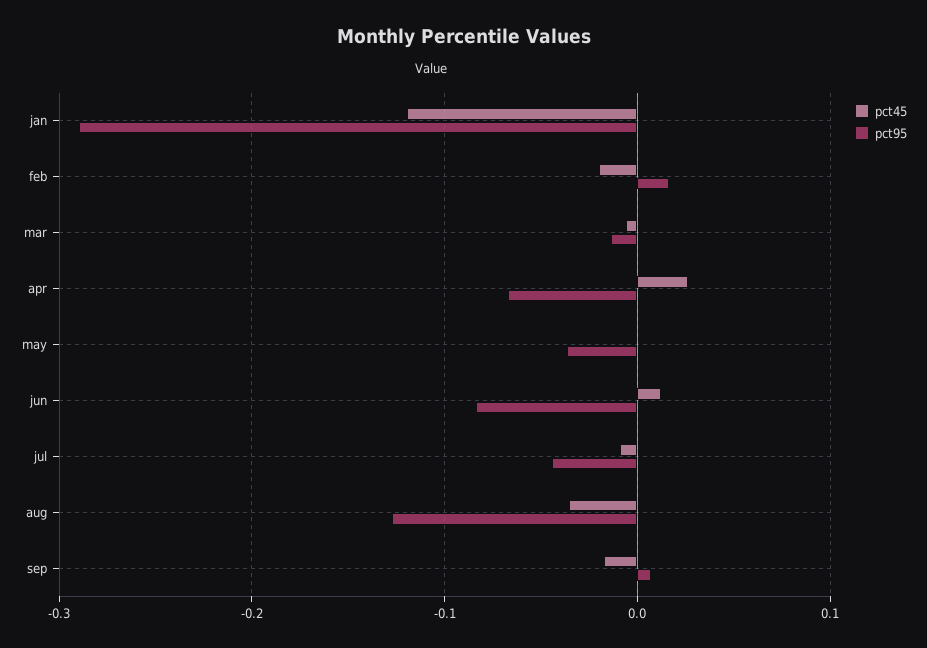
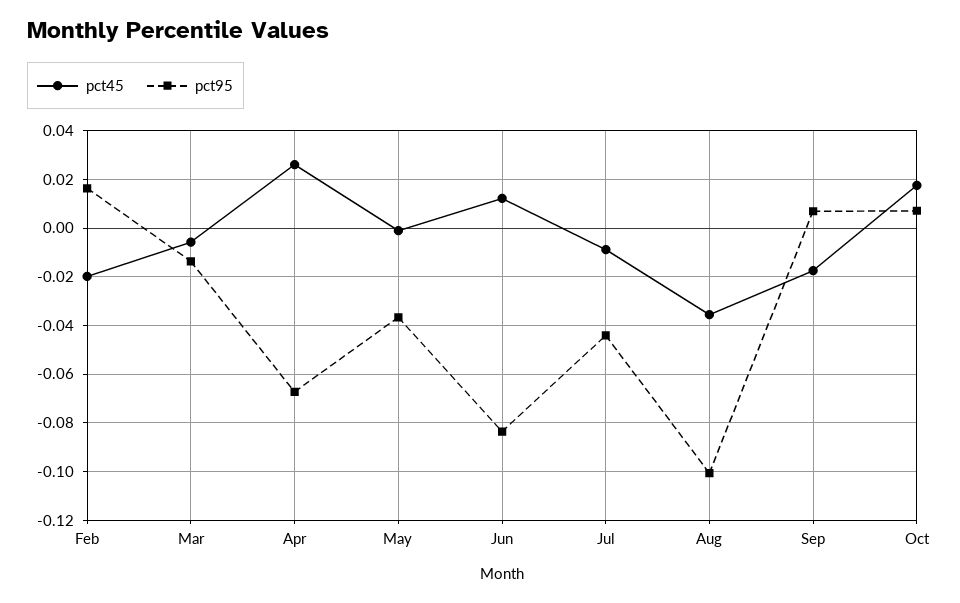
pct45, jan: -0.12 -> none
pct95, jan: -0.29 -> none
pct95, aug: -0.13 -> -0.1
pct45, Oct: none -> 0.0175
pct95, Oct: none -> 0.0075

